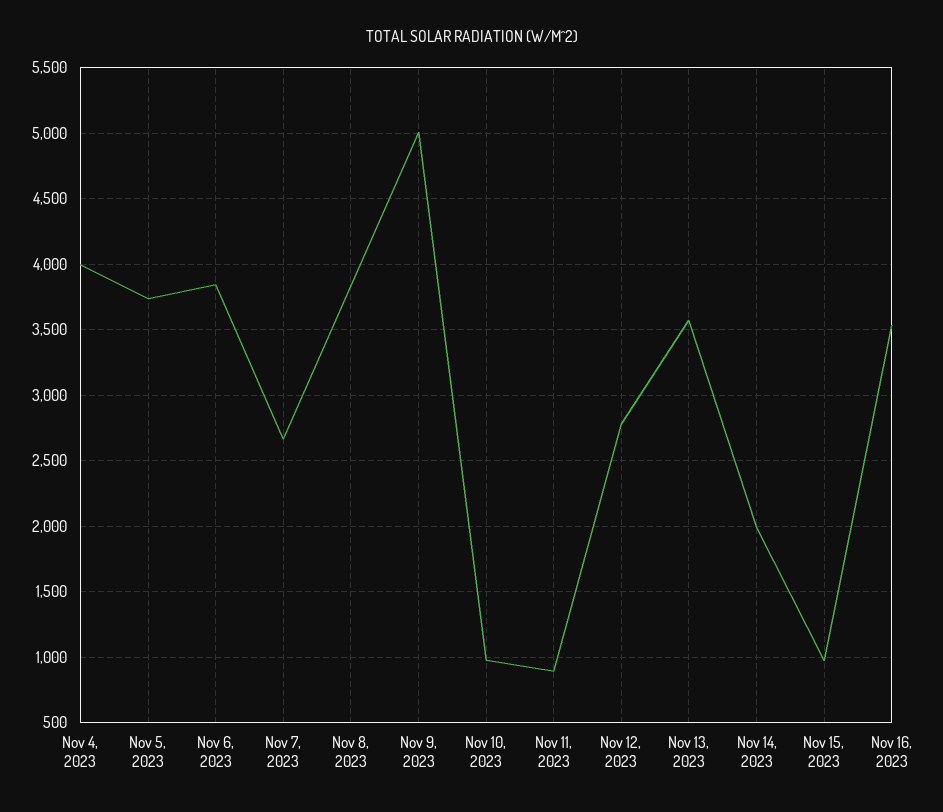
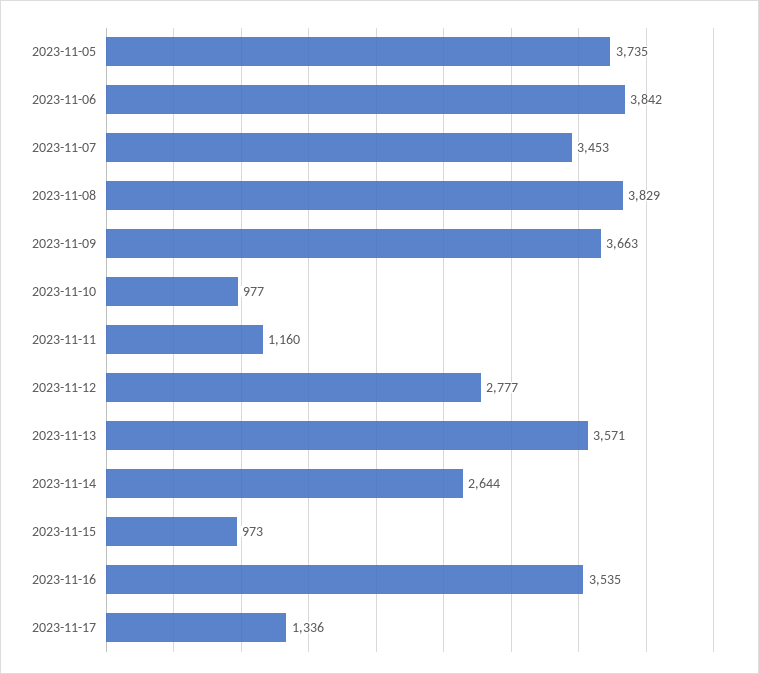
Nov 4, 2023: 4000 -> none
Nov 7, 2023: 2650 -> 3453
Nov 9, 2023: 5000 -> 3663
Nov 11, 2023: 900 -> 1160
Nov 14, 2023: 2000 -> 2644
2023-11-17: none -> 1336

